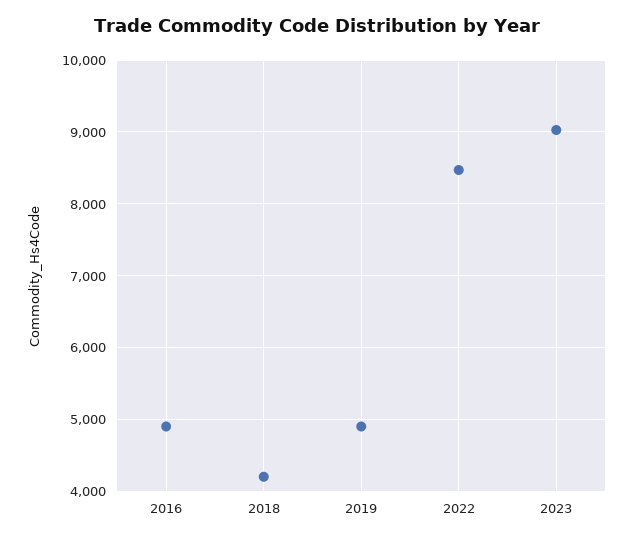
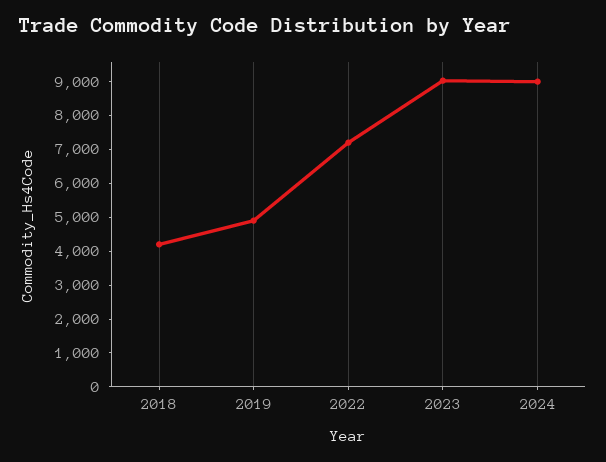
2016: 4900 -> none
2022: 8500 -> 7250
2024: none -> 9000

